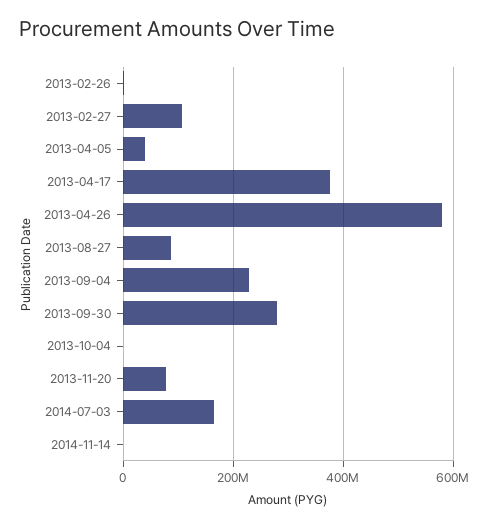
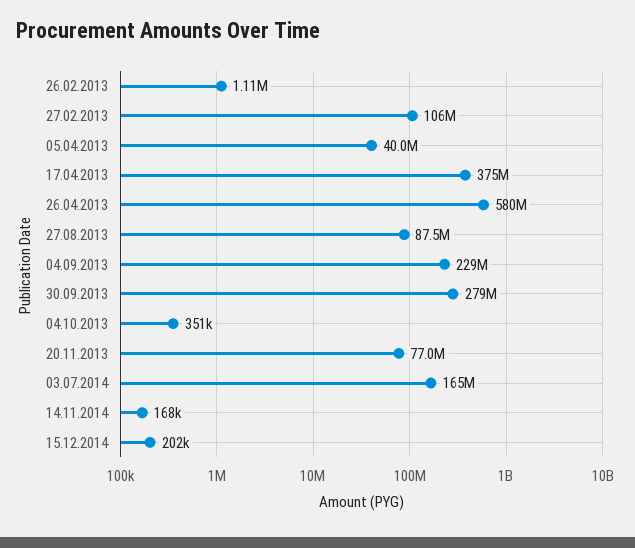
15.12.2014: none -> 202000

